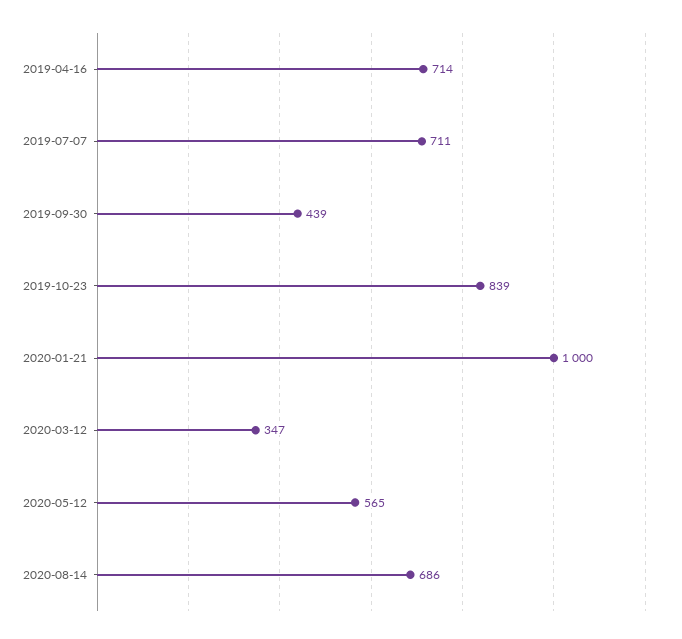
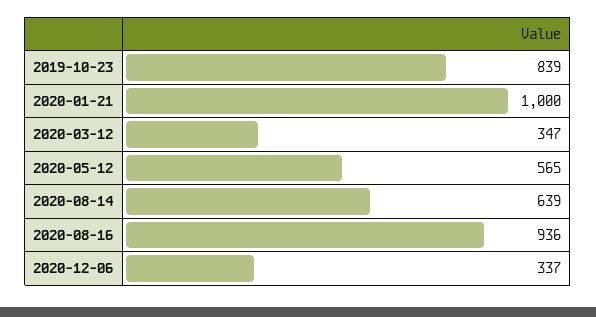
2019-04-16: 714 -> none
2019-07-07: 711 -> none
2019-09-30: 439 -> none
2020-08-14: 686 -> 639
2020-08-16: none -> 936
2020-12-06: none -> 337

